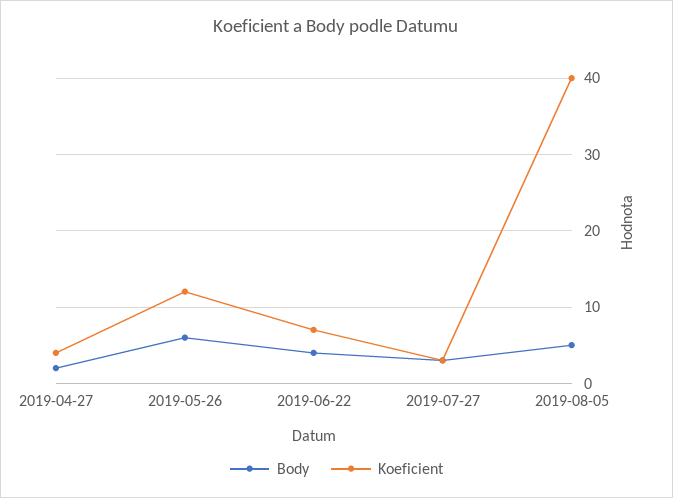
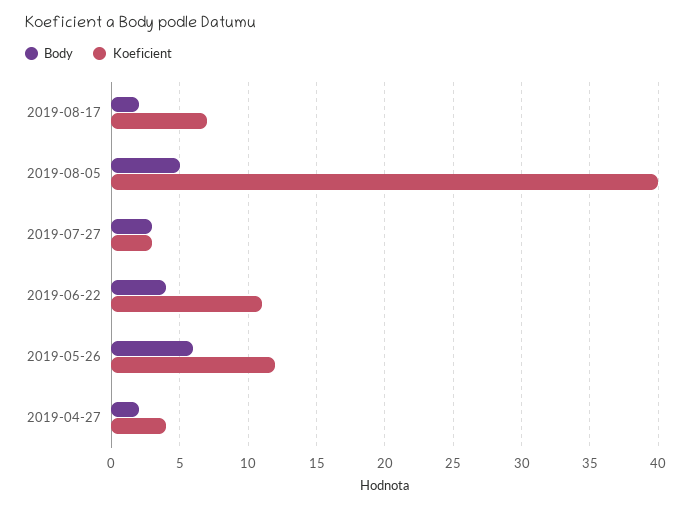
Koeficient, 2019-06-22: 7 -> 11
Body, 2019-08-17: none -> 2
Koeficient, 2019-08-17: none -> 7

